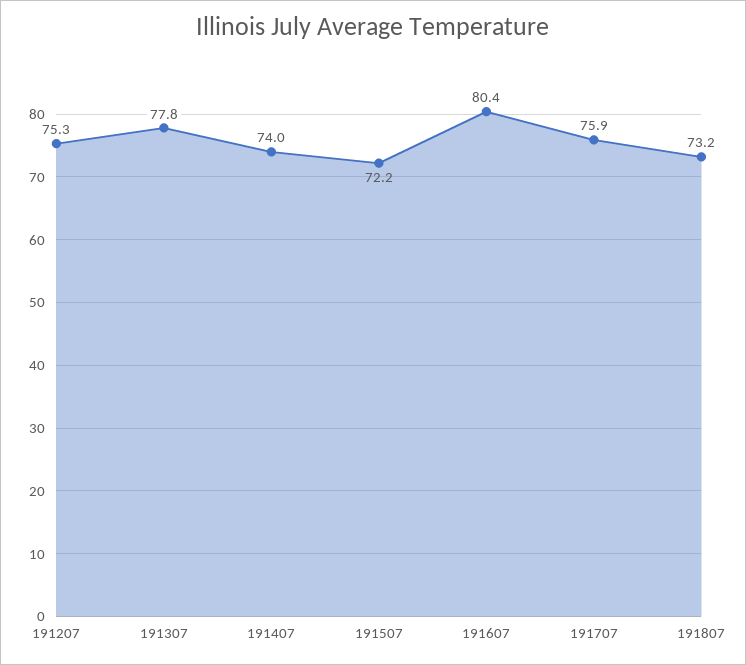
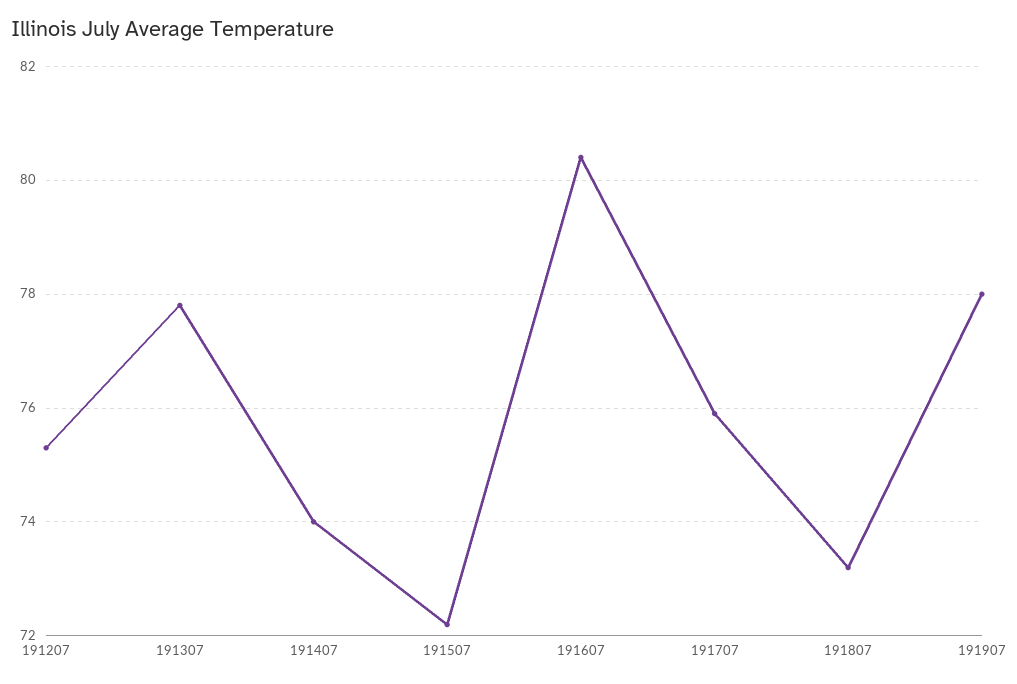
191907: none -> 78

